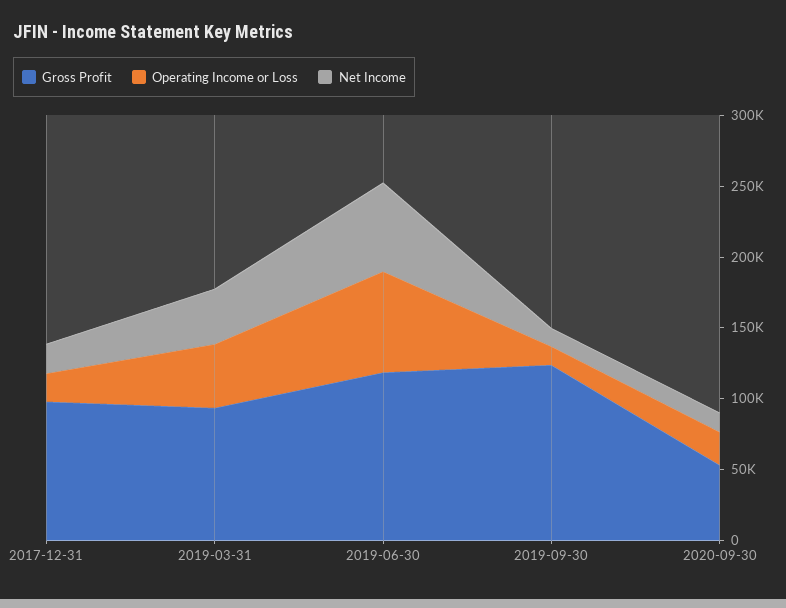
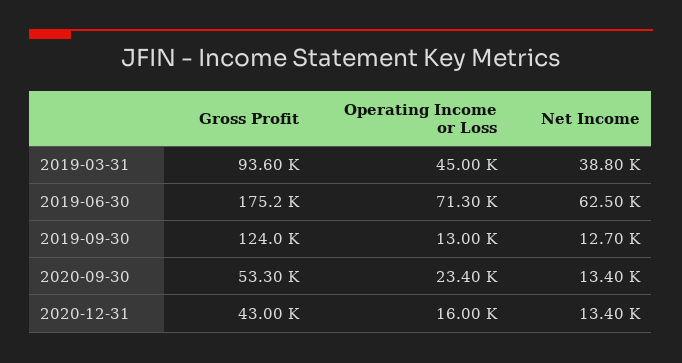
Gross Profit, 2017-12-31: 100000 -> none
Operating Income or Loss, 2017-12-31: 20000 -> none
Net Income, 2017-12-31: 20000 -> none
Gross Profit, 2019-06-30: 120000 -> 175200
Gross Profit, 2020-12-31: none -> 43000
Operating Income or Loss, 2020-12-31: none -> 16000
Net Income, 2020-12-31: none -> 13400

